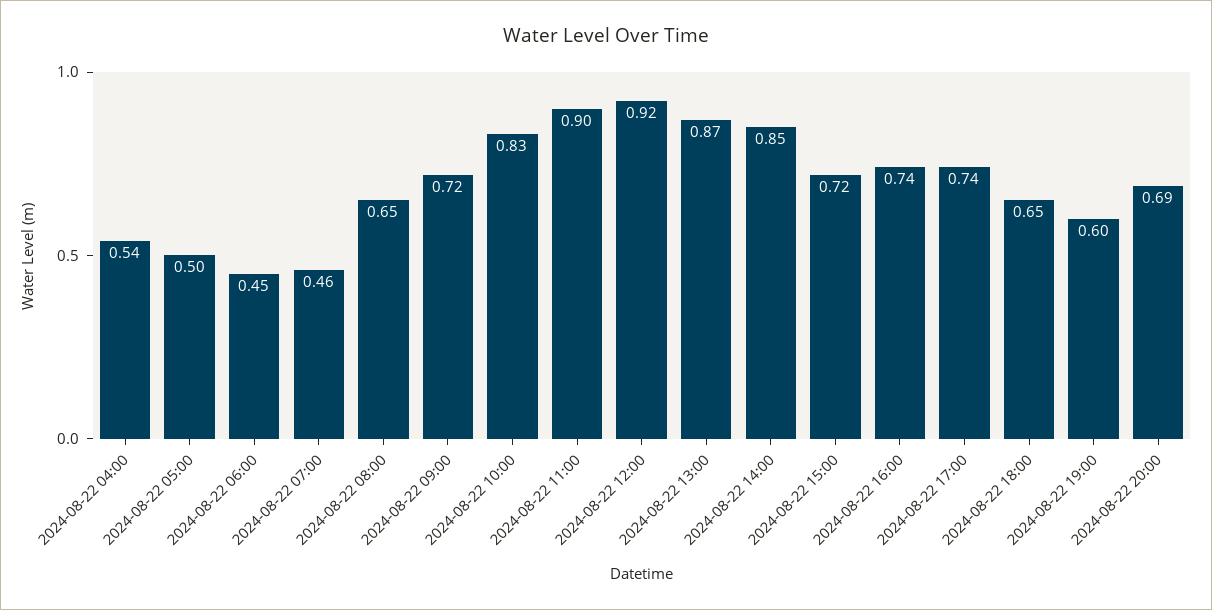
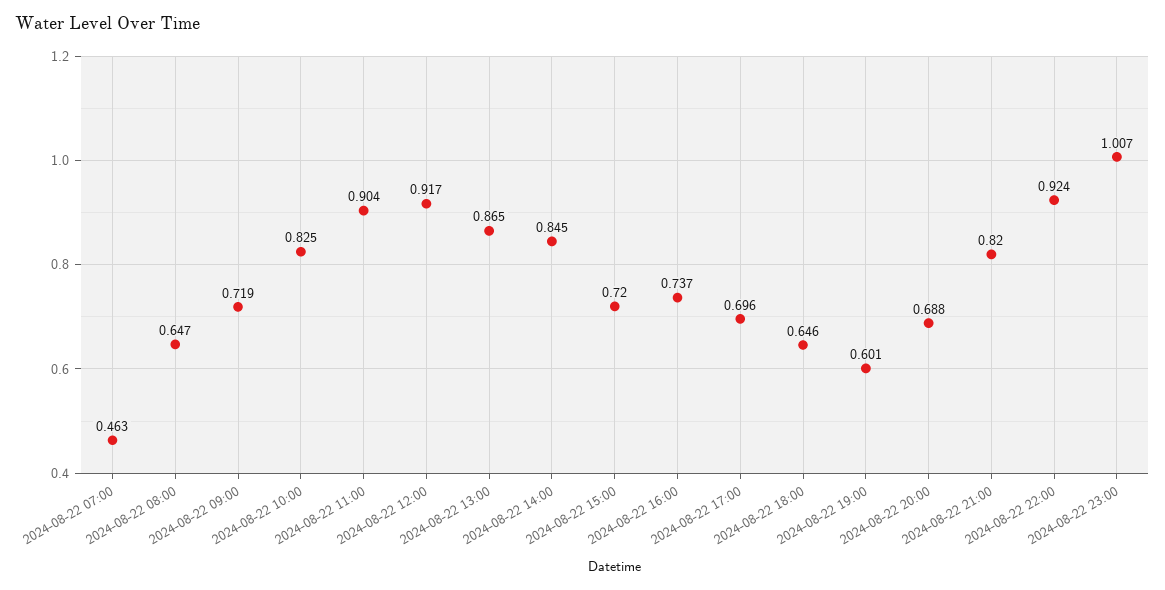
2024-08-22 04:00: 0.54 -> none
2024-08-22 05:00: 0.5 -> none
2024-08-22 06:00: 0.45 -> none
2024-08-22 17:00: 0.74 -> 0.696
2024-08-22 21:00: none -> 0.82
2024-08-22 22:00: none -> 0.924
2024-08-22 23:00: none -> 1.007

